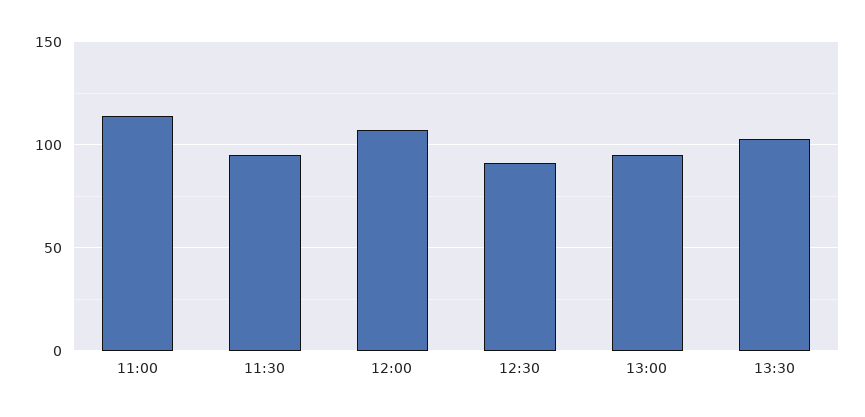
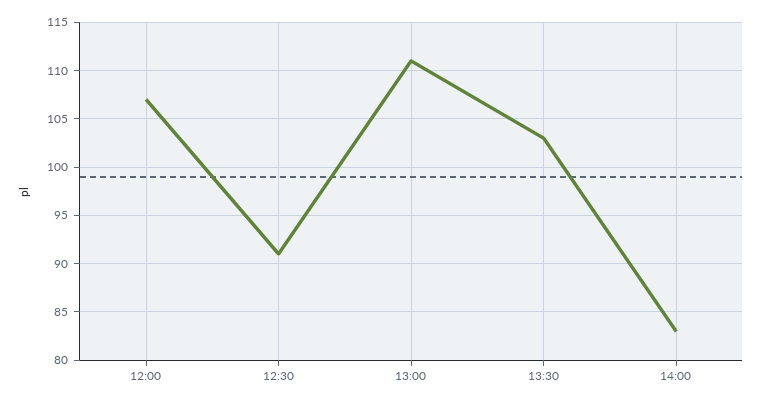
11:00: 115 -> none
11:30: 95 -> none
13:00: 95 -> 111
14:00: none -> 83

